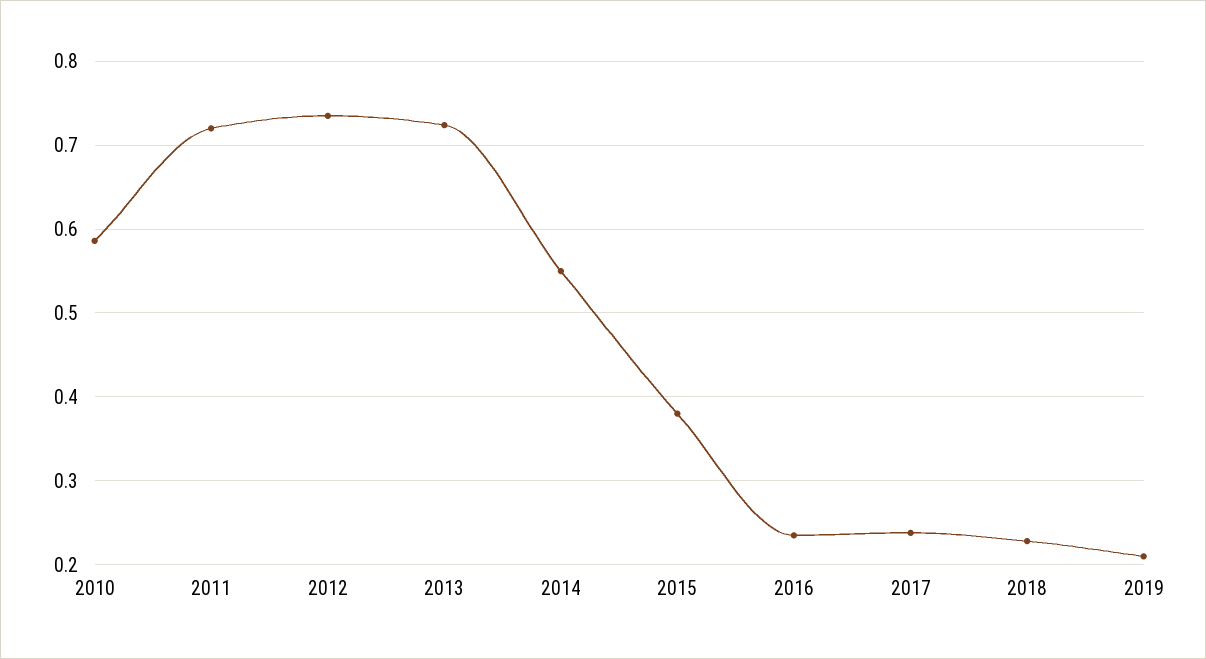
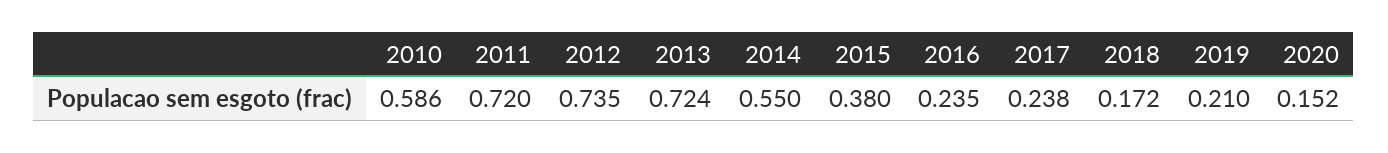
2018: 0.23 -> 0.172
2020: none -> 0.152

